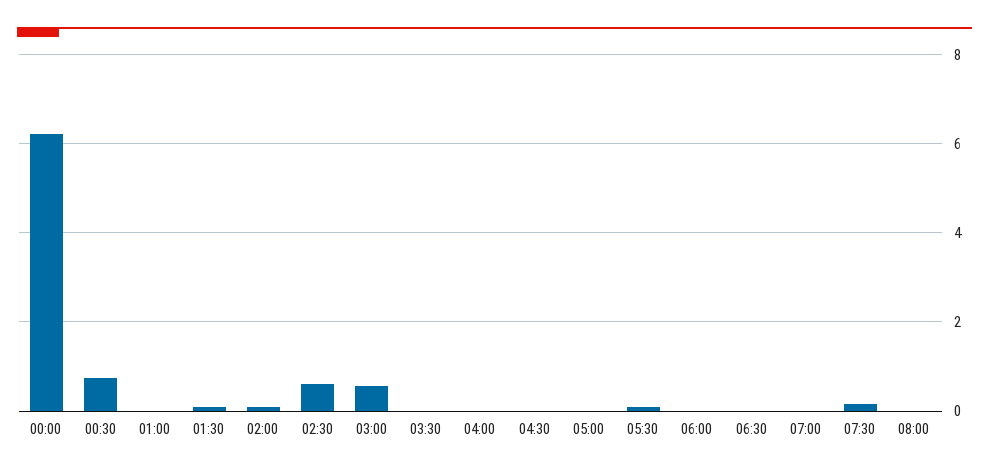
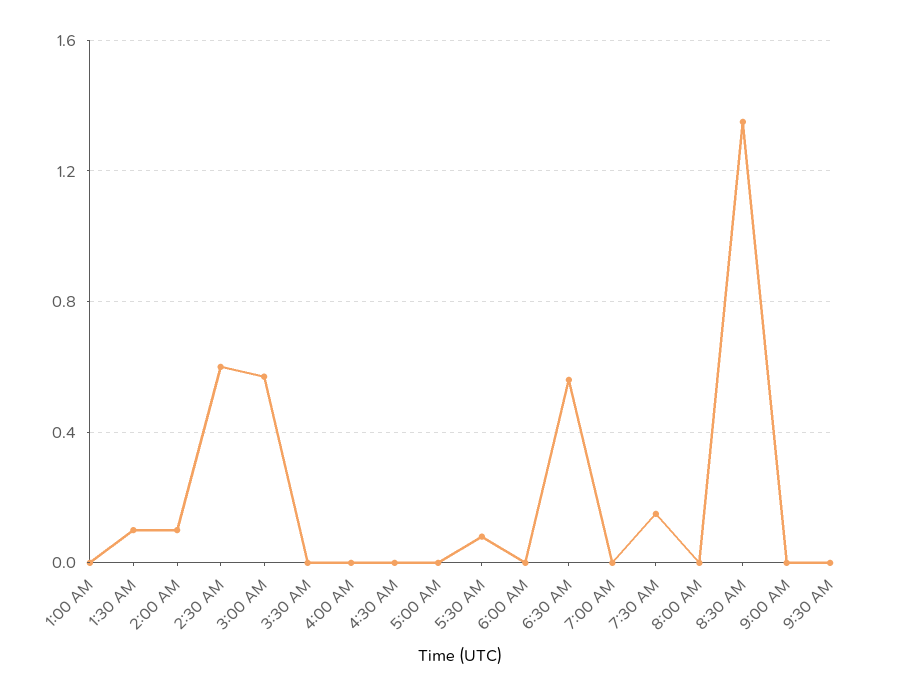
00:00: 6.2 -> none
00:30: 0.8 -> none
06:30: 0 -> 0.55
8:30 AM: none -> 1.35
9:00 AM: none -> 0
9:30 AM: none -> 0

